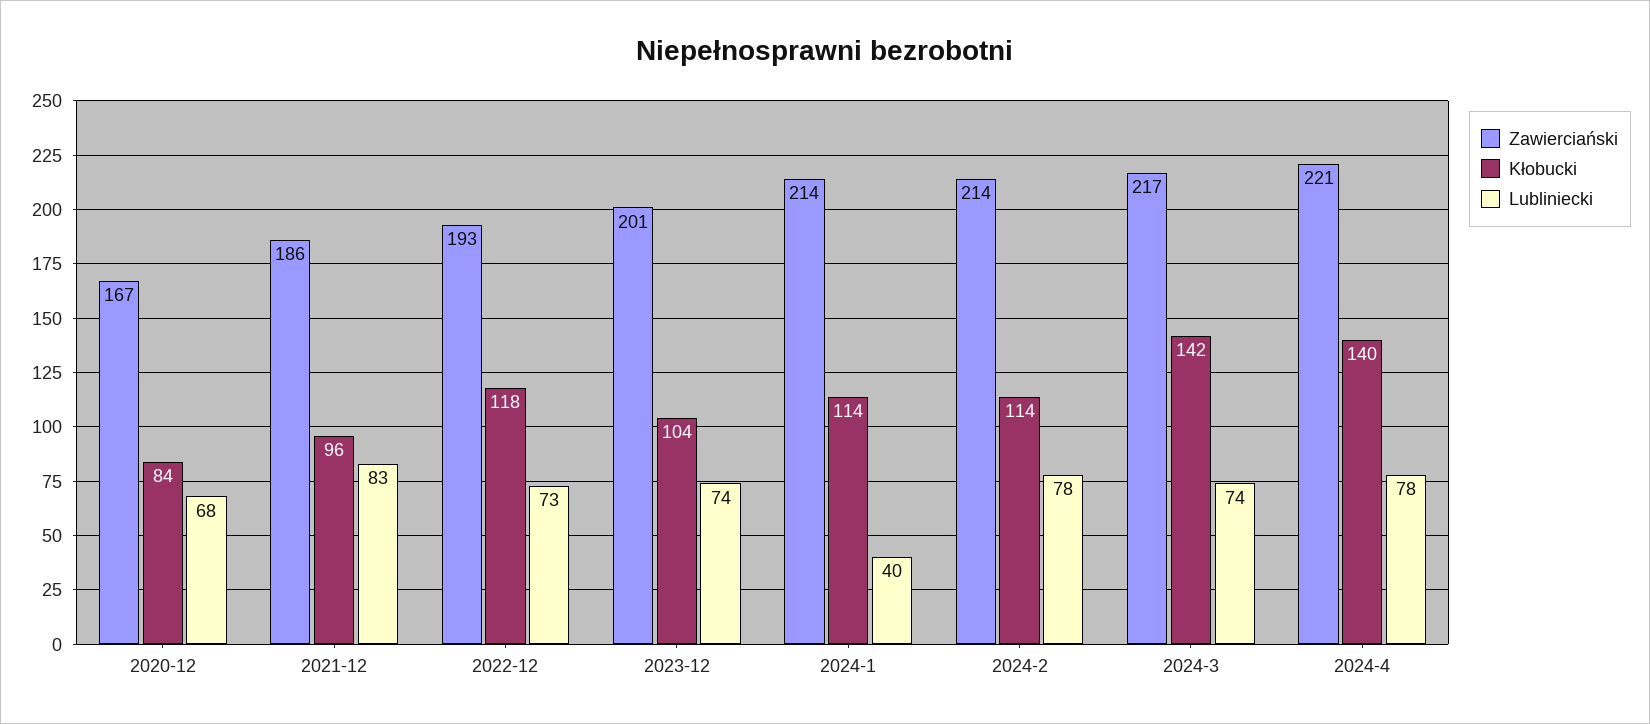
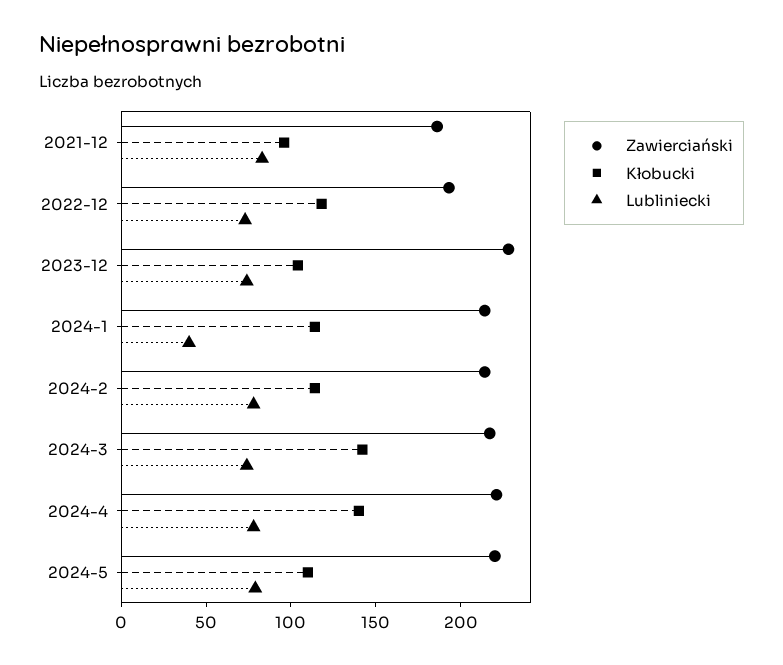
Zawierciański, 2020-12: 167 -> none
Kłobucki, 2020-12: 84 -> none
Lubliniecki, 2020-12: 68 -> none
Zawierciański, 2023-12: 201 -> 230
Zawierciański, 2024-5: none -> 220
Kłobucki, 2024-5: none -> 110
Lubliniecki, 2024-5: none -> 80

